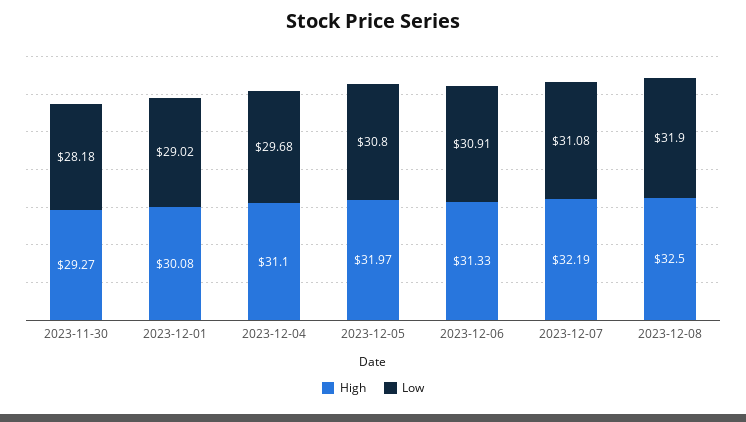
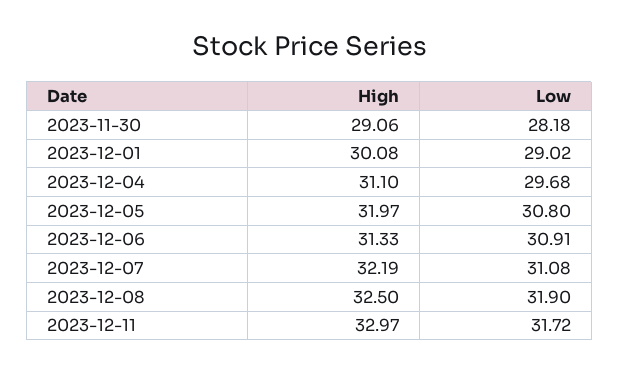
High, 2023-11-30: 29.27 -> 29.06
High, 2023-12-11: none -> 32.97
Low, 2023-12-11: none -> 31.72

